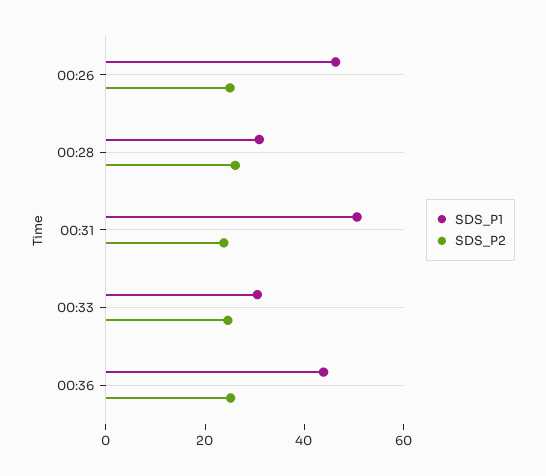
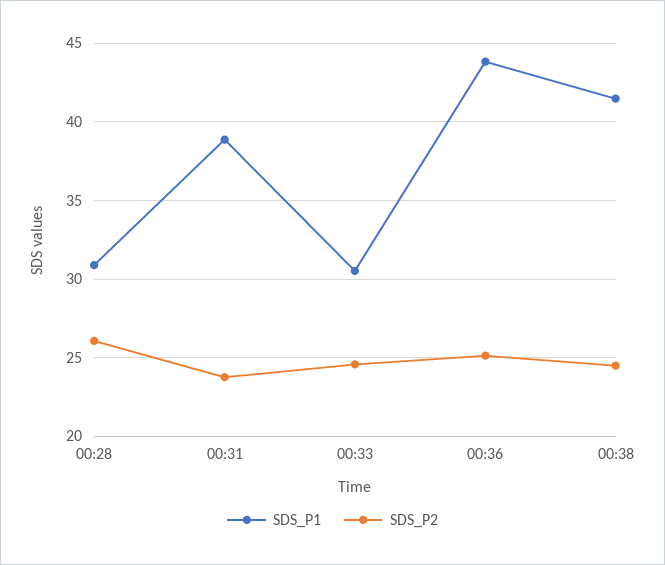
SDS_P1, 00:26: 45 -> none
SDS_P2, 00:26: 25 -> none
SDS_P1, 00:31: 50 -> 39
SDS_P1, 00:38: none -> 41.5
SDS_P2, 00:38: none -> 24.5

